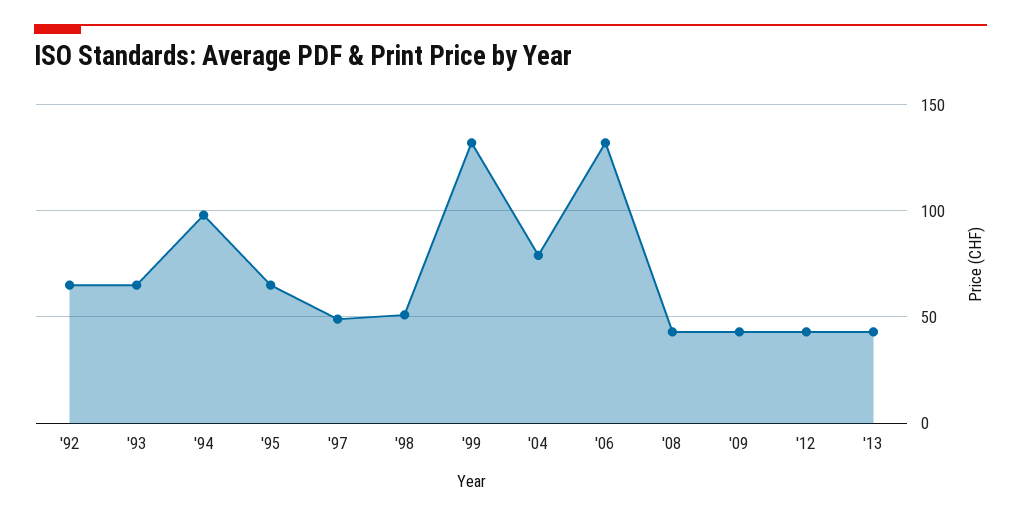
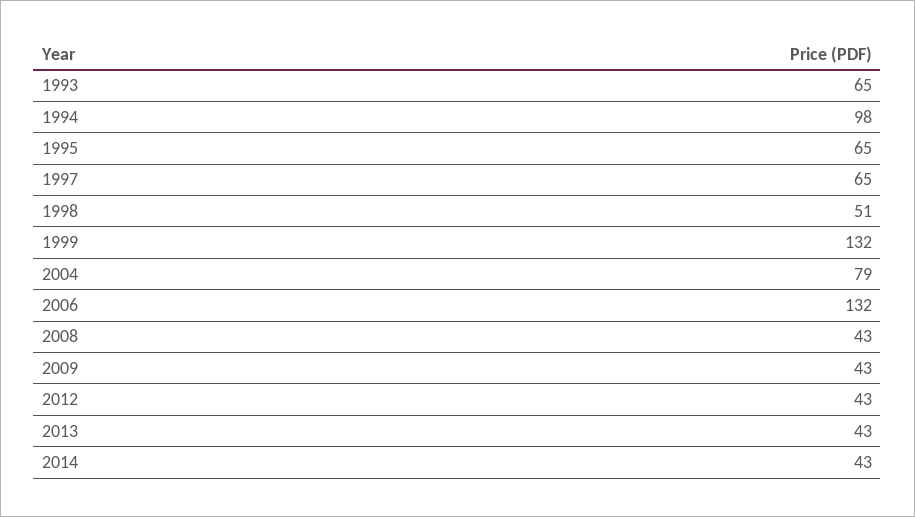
'92: 65 -> none
'97: 50 -> 65
2014: none -> 43

